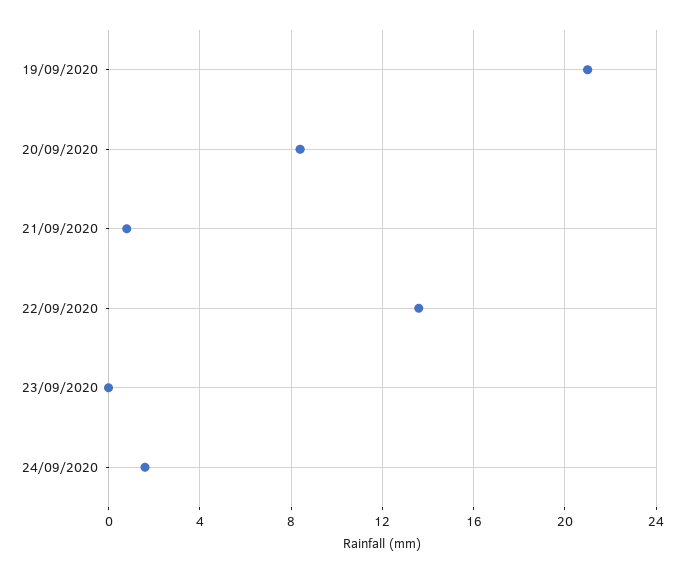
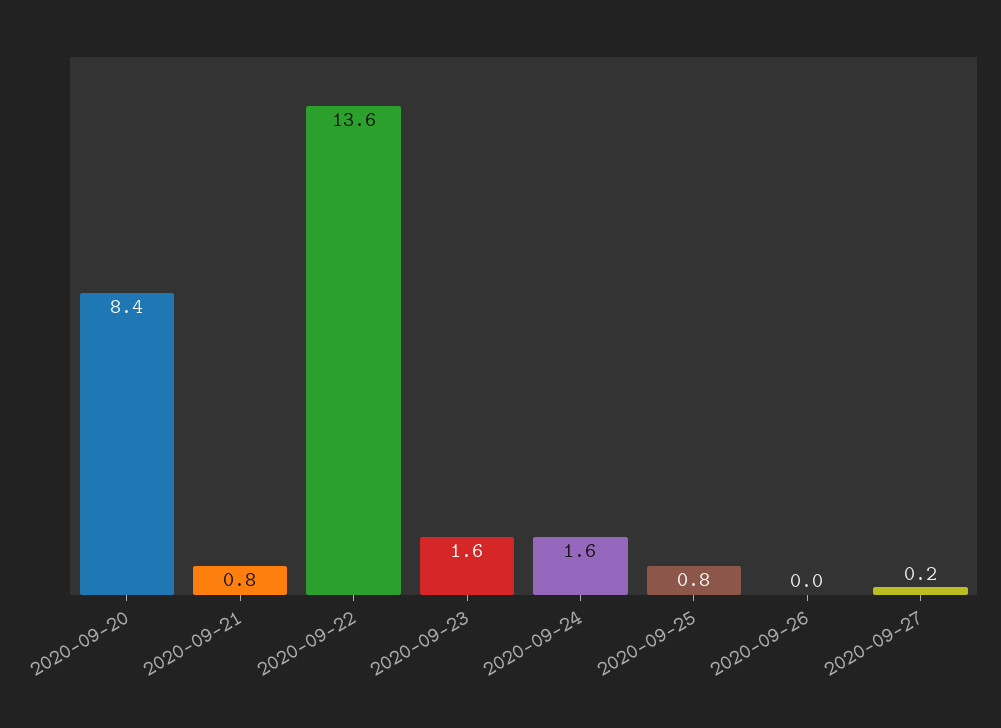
19/09/2020: 21 -> none
23/09/2020: 0 -> 1.6
2020-09-25: none -> 0.8
2020-09-26: none -> 0
2020-09-27: none -> 0.2

